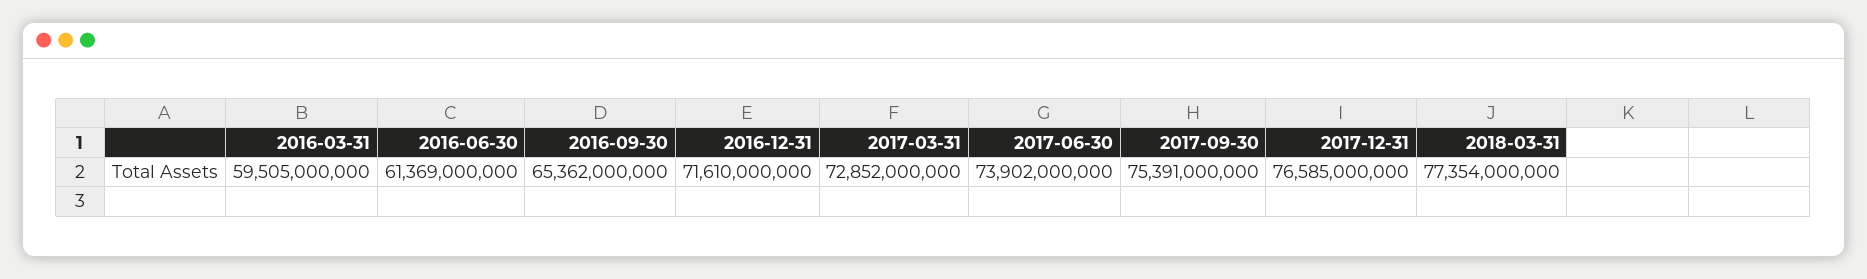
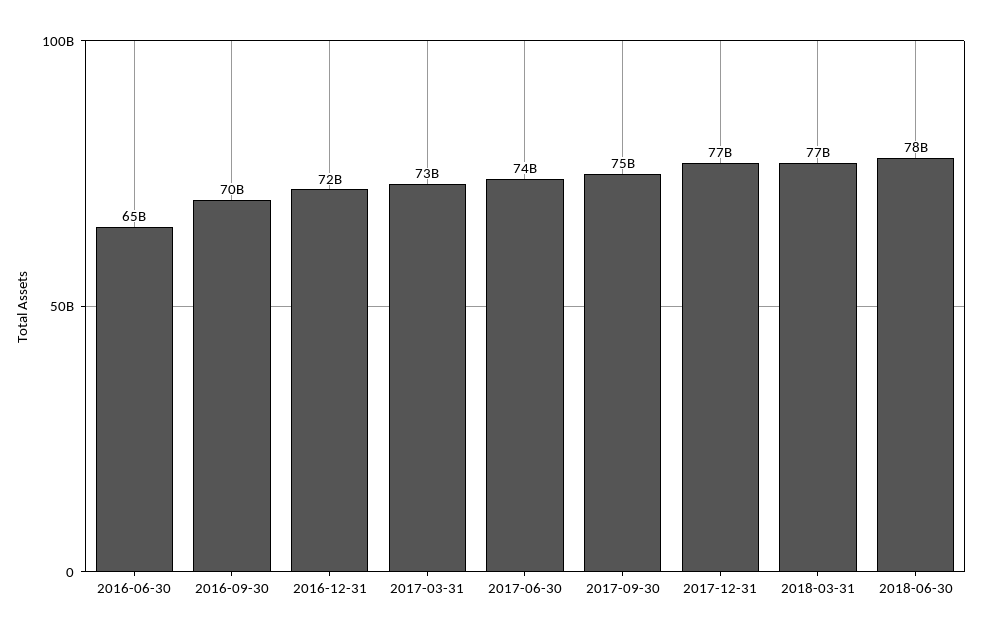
2016-03-31: 59505000000 -> none
2016-06-30: 61369000000 -> 65000000000
2016-09-30: 65362000000 -> 70000000000
2018-06-30: none -> 78000000000

